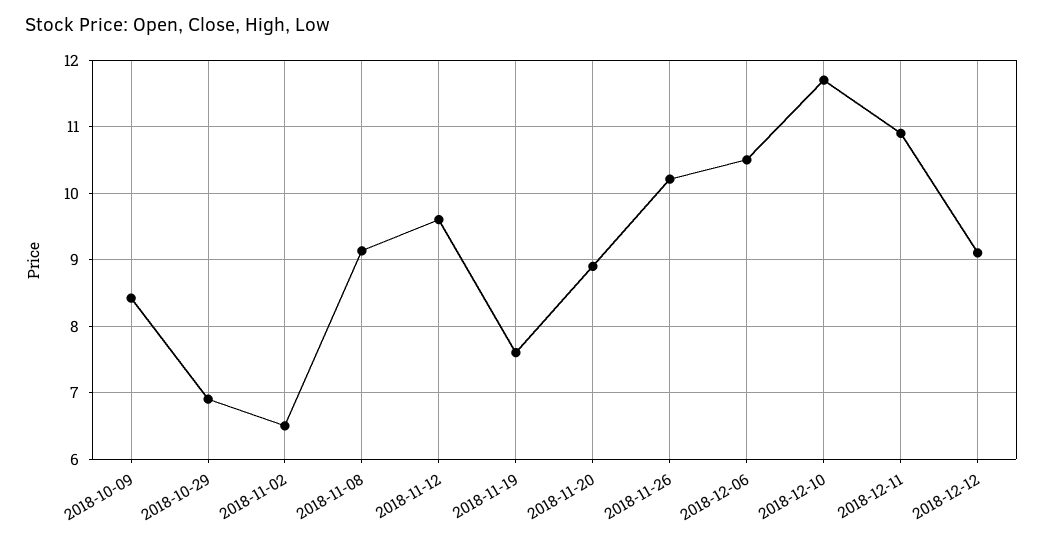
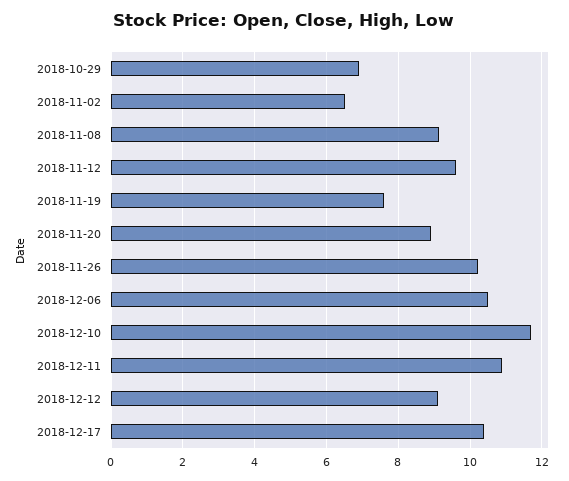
2018-10-09: 8.4 -> none
2018-12-17: none -> 10.4

